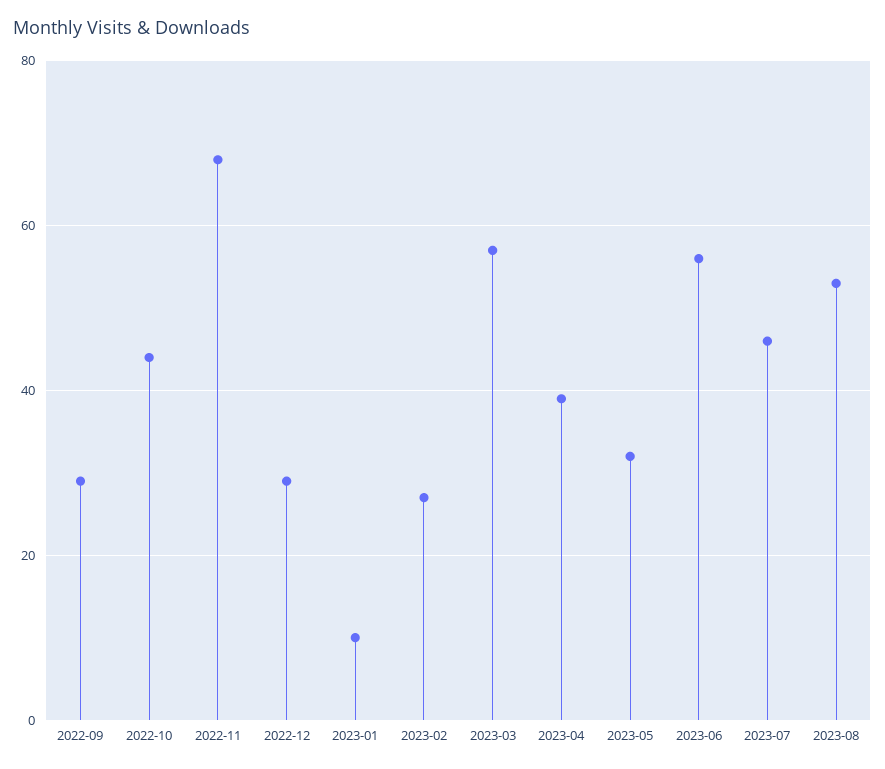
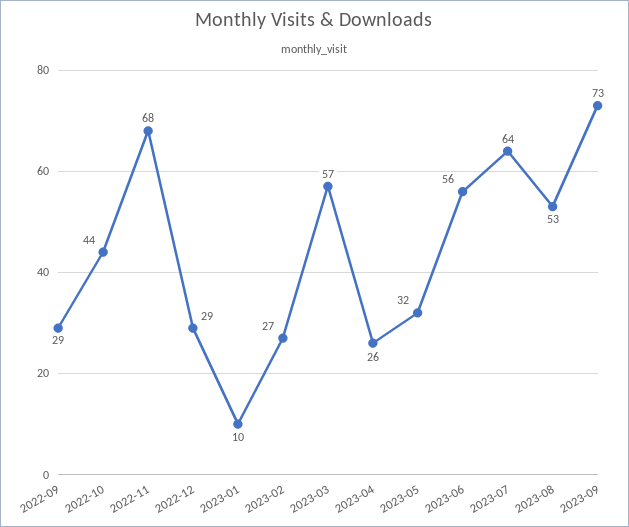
2023-04: 40 -> 26
2023-07: 45 -> 64
2023-09: none -> 73

